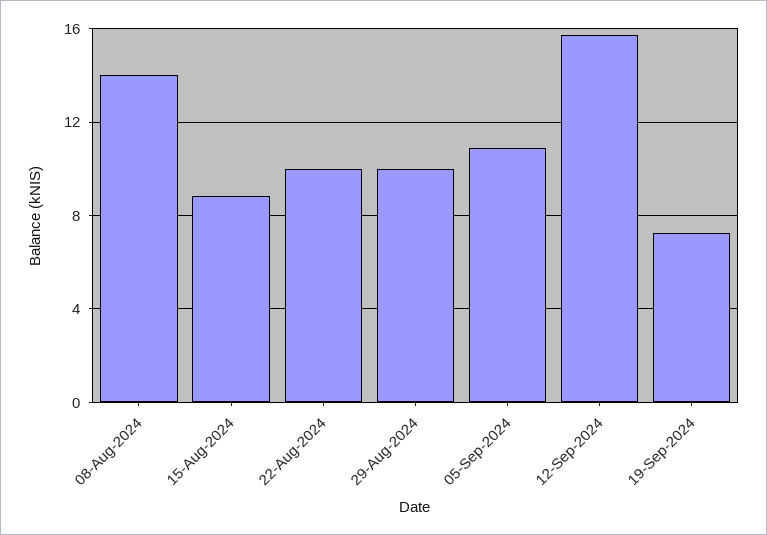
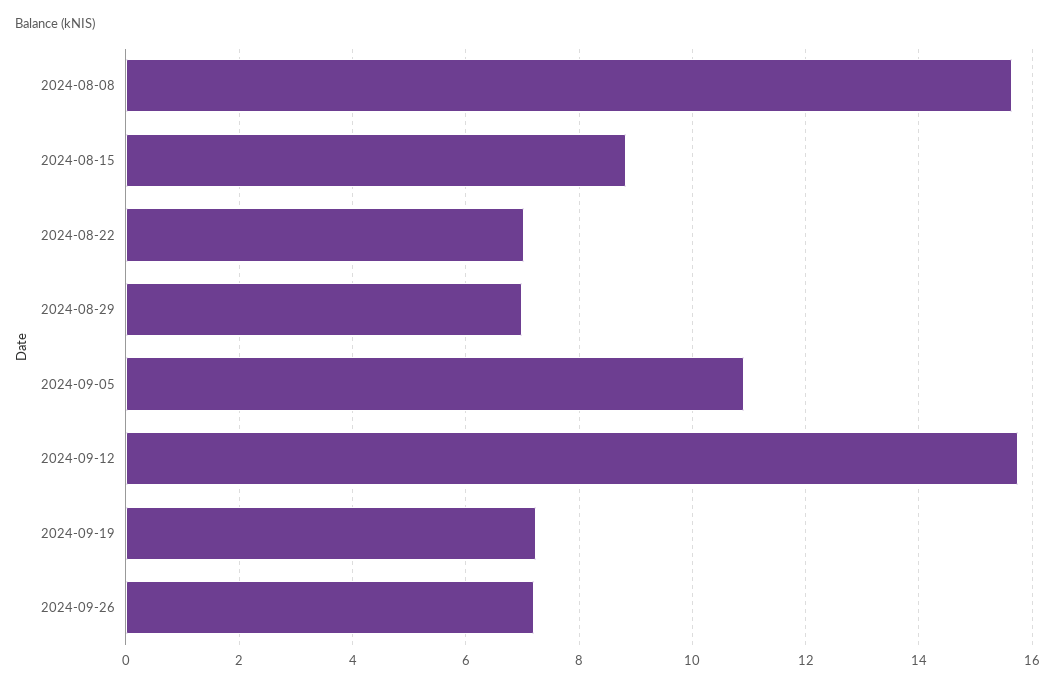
08-Aug-2024: 14 -> 15.6
22-Aug-2024: 10 -> 7
29-Aug-2024: 10 -> 7
2024-09-26: none -> 7.2

